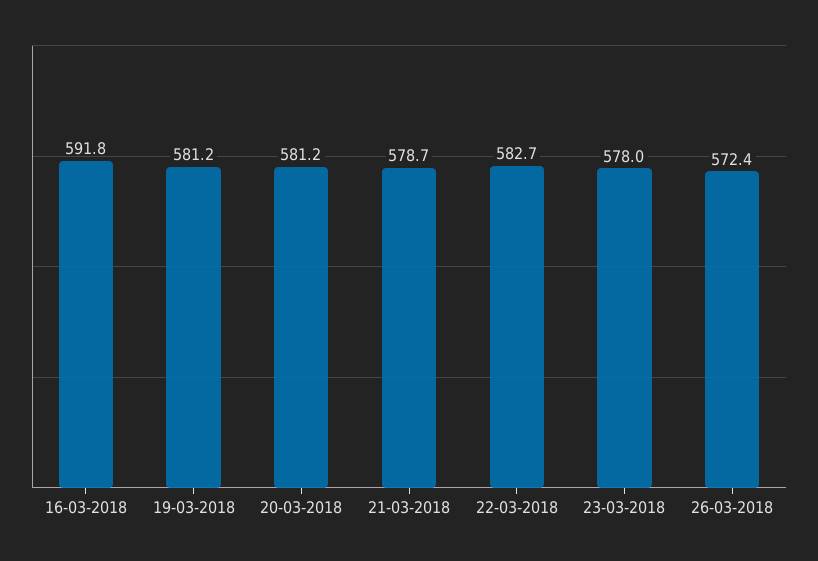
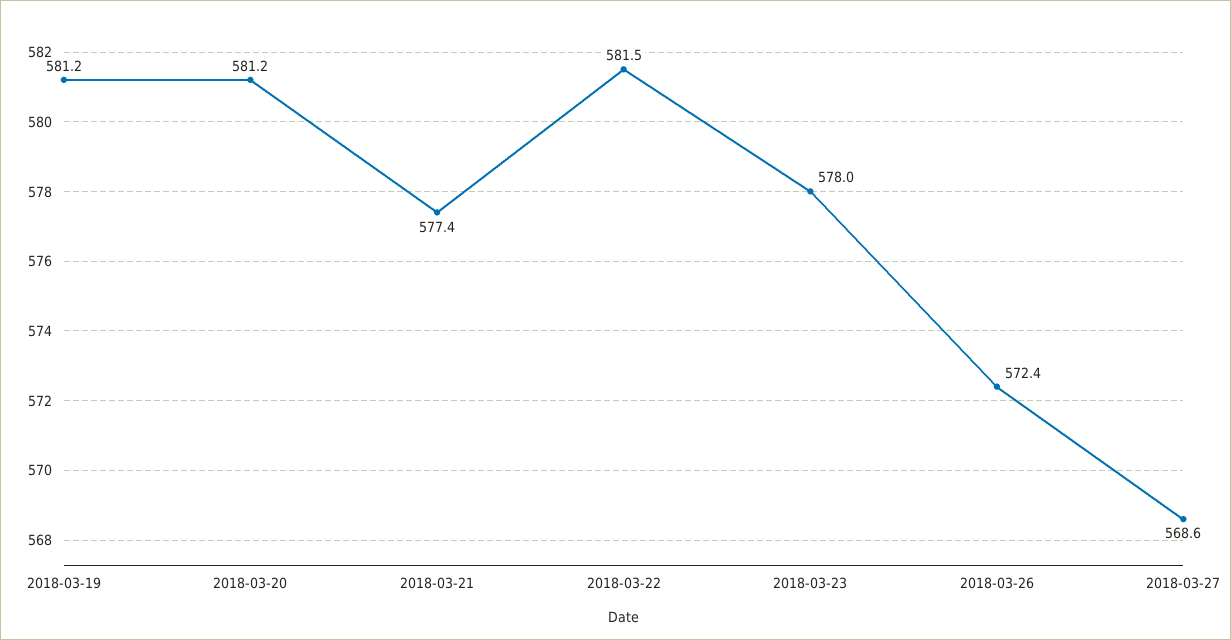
16-03-2018: 591.8 -> none
21-03-2018: 578.7 -> 577.4
22-03-2018: 582.7 -> 581.5
2018-03-27: none -> 568.6

